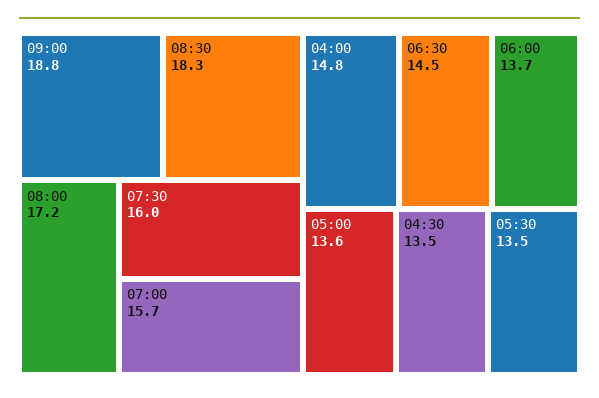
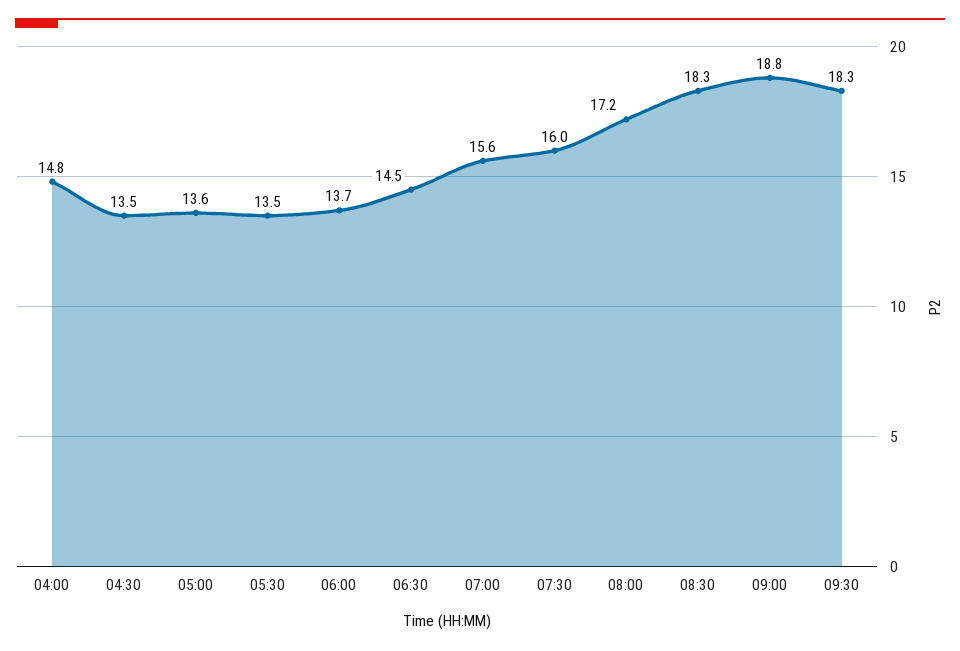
07:00: 15.7 -> 15.6
09:30: none -> 18.3

